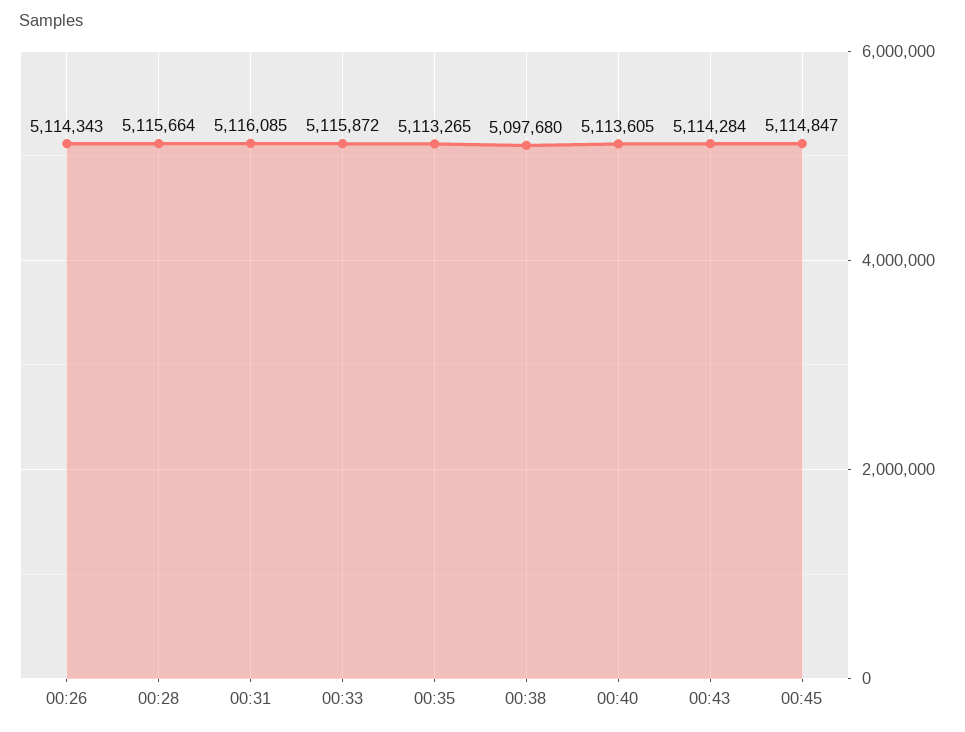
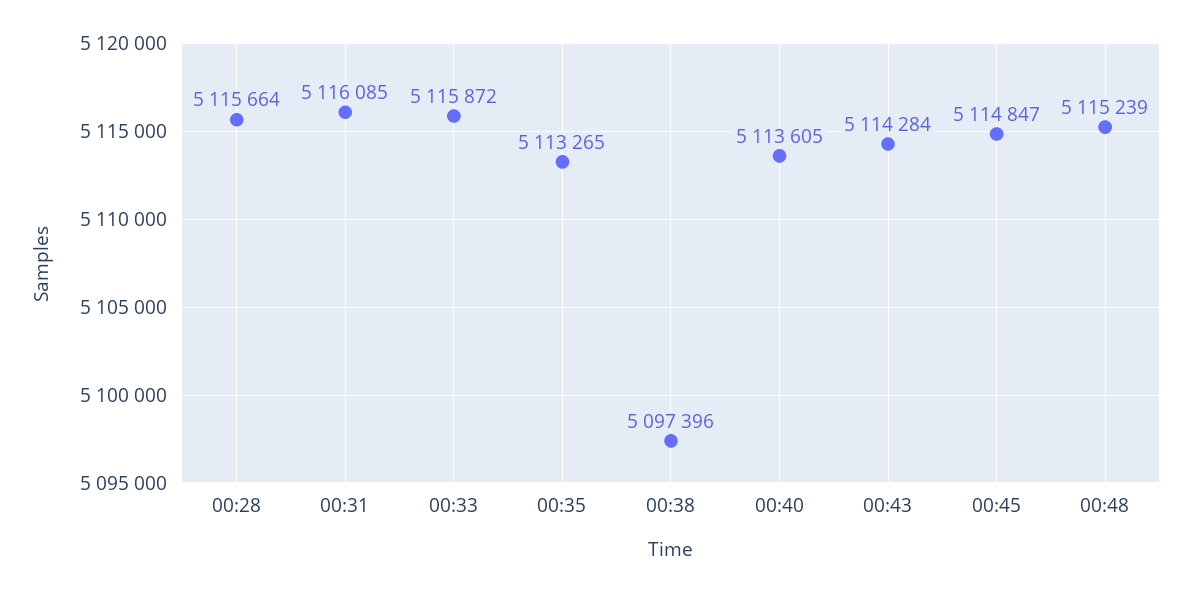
00:26: 5114343 -> none
00:38: 5097680 -> 5097396
00:48: none -> 5115239

